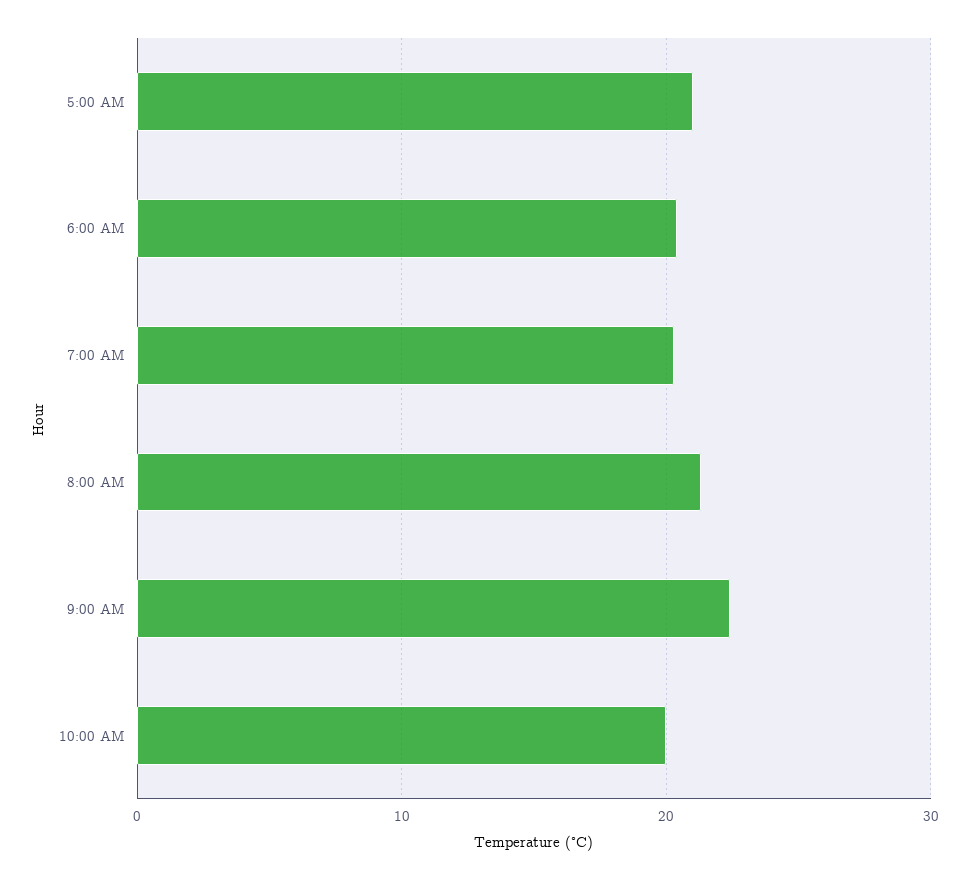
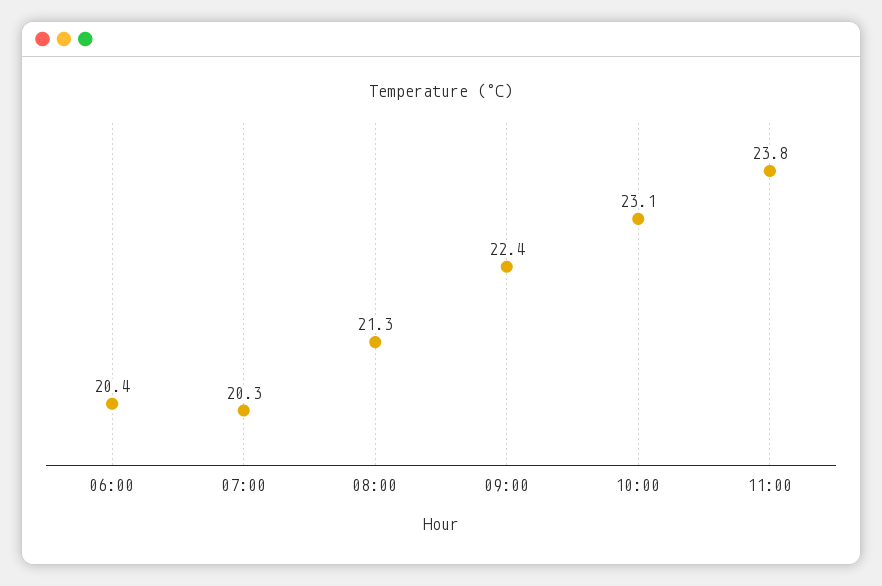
5:00 AM: 21 -> none
10:00 AM: 20 -> 23.1
11:00: none -> 23.8

